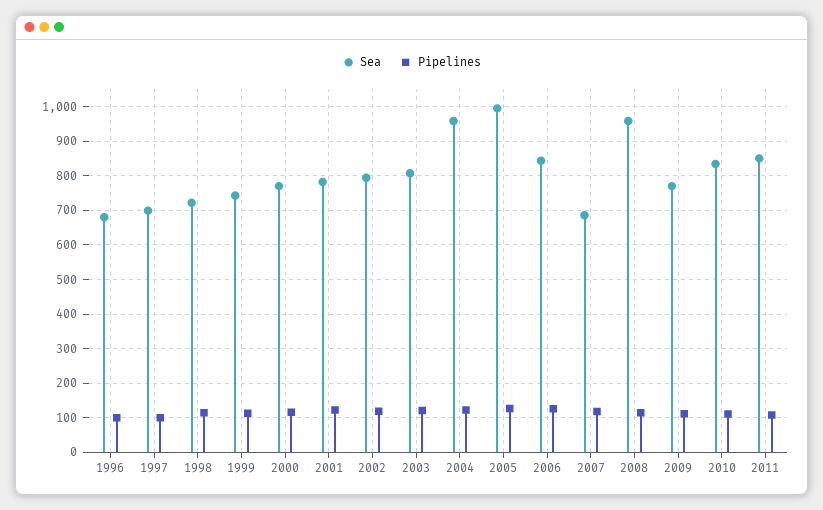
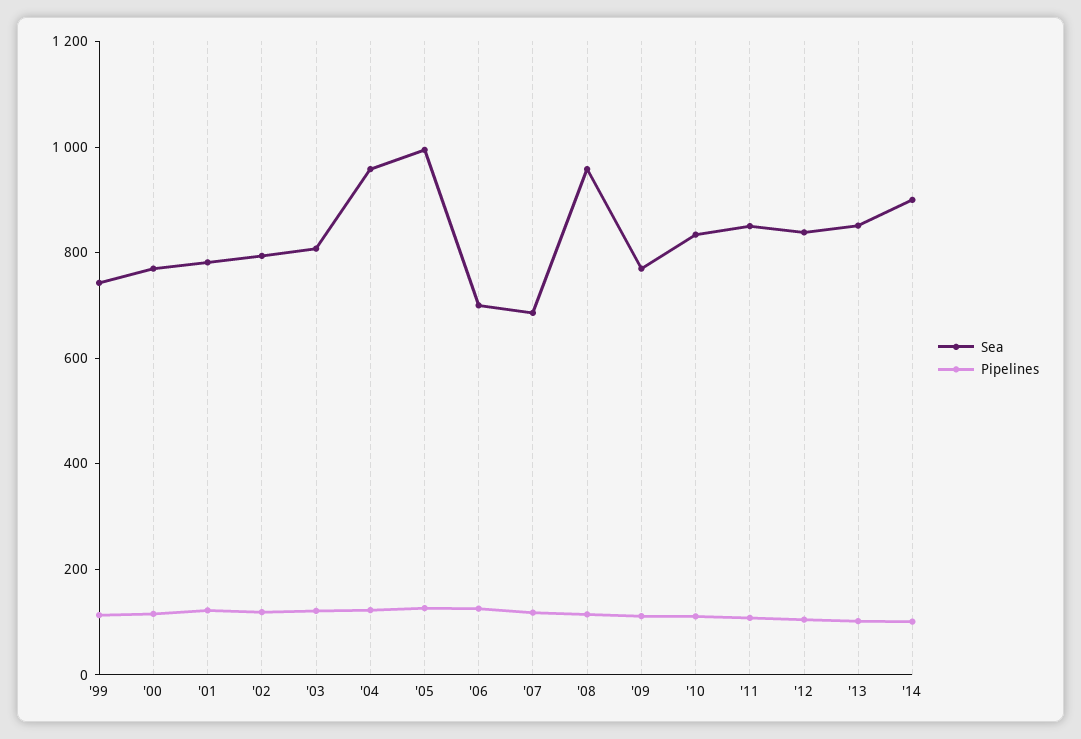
Sea, 1996: 680 -> none
Pipelines, 1996: 100 -> none
Sea, 1997: 700 -> none
Pipelines, 1997: 100 -> none
Sea, 1998: 720 -> none
Pipelines, 1998: 120 -> none
Sea, 2006: 840 -> 700
Sea, '12: none -> 850
Pipelines, '12: none -> 100
Sea, '13: none -> 850
Pipelines, '13: none -> 100
Sea, '14: none -> 900
Pipelines, '14: none -> 100

